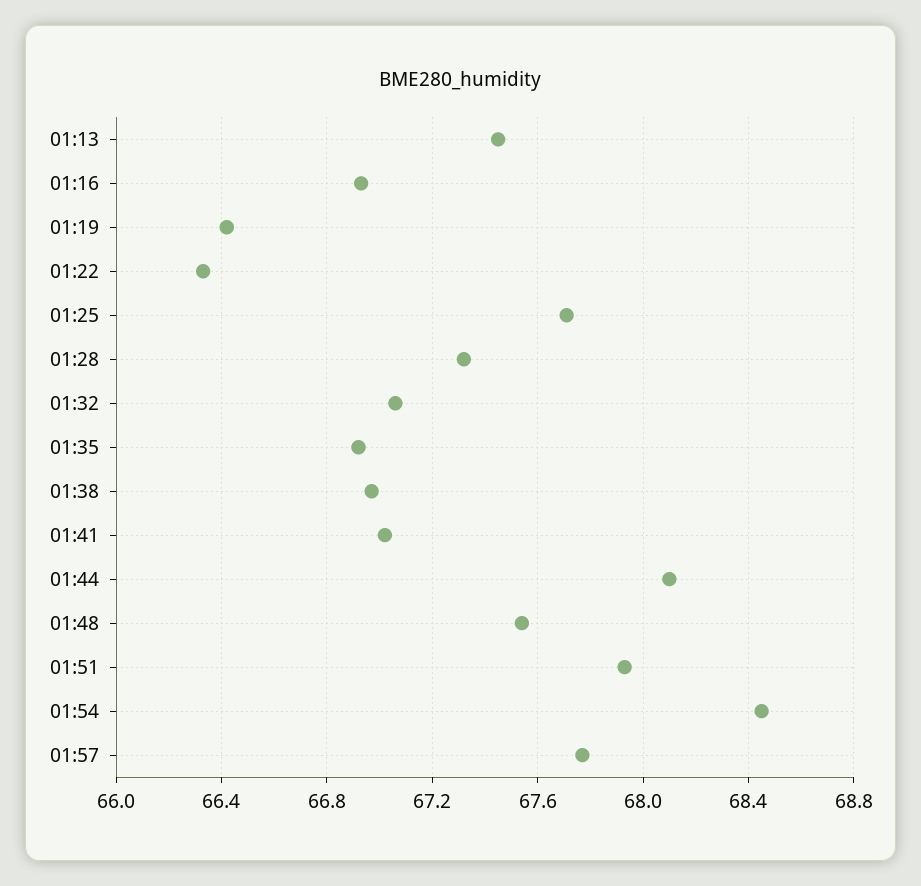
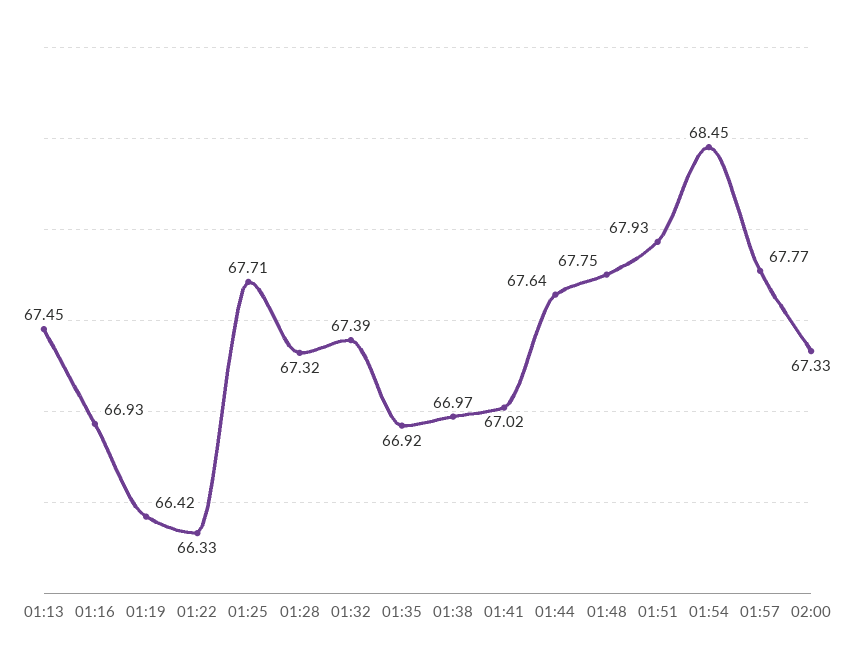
01:32: 67.05 -> 67.39
01:44: 68.1 -> 67.64
01:48: 67.55 -> 67.75
02:00: none -> 67.33

